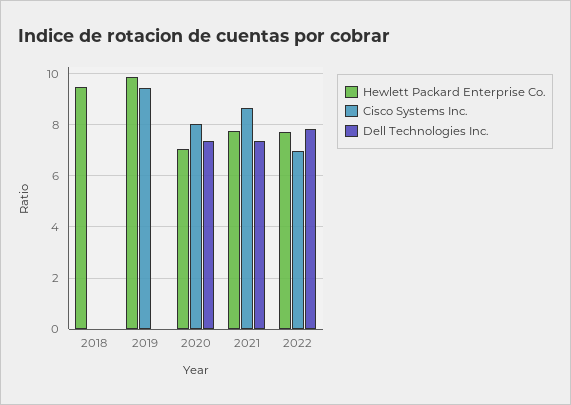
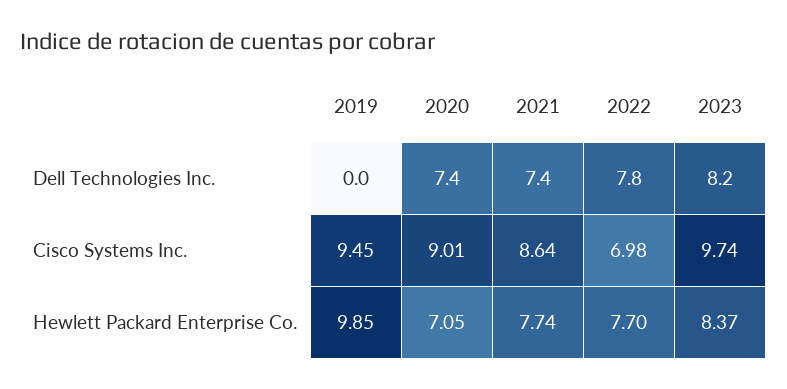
Hewlett Packard Enterprise Co., 2018: 9.5 -> none
Cisco Systems Inc., 2018: 0 -> none
Dell Technologies Inc., 2018: 0 -> none
Cisco Systems Inc., 2020: 8 -> 9.01
Dell Technologies Inc., 2023: none -> 8.2
Cisco Systems Inc., 2023: none -> 9.74
Hewlett Packard Enterprise Co., 2023: none -> 8.37

